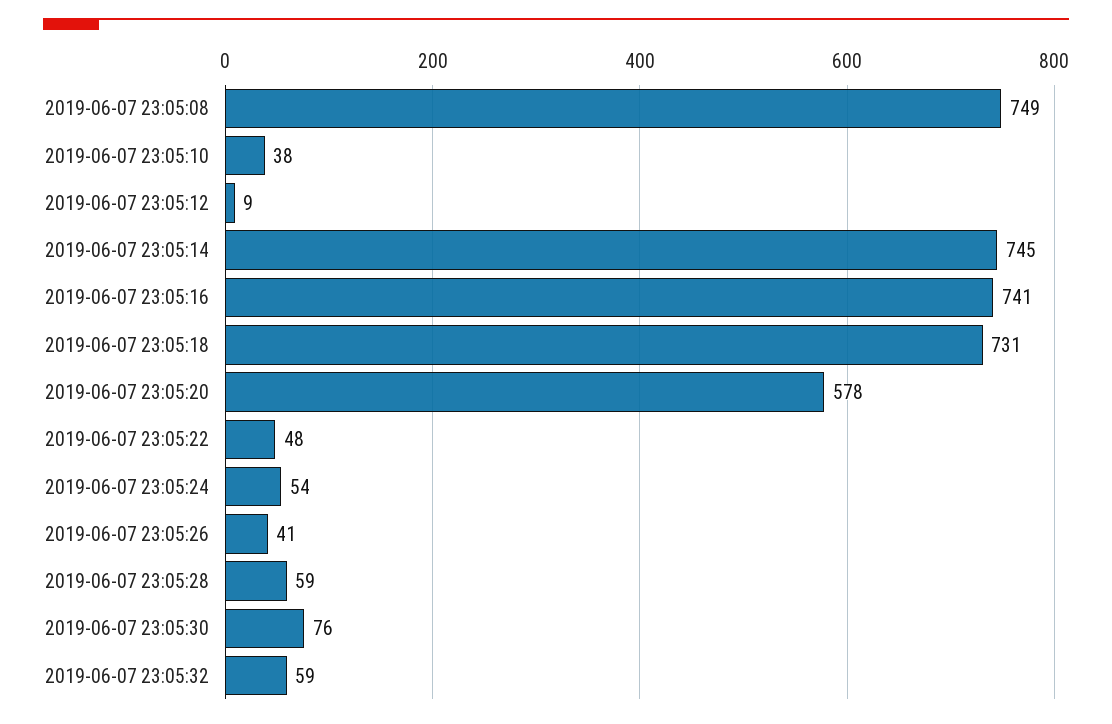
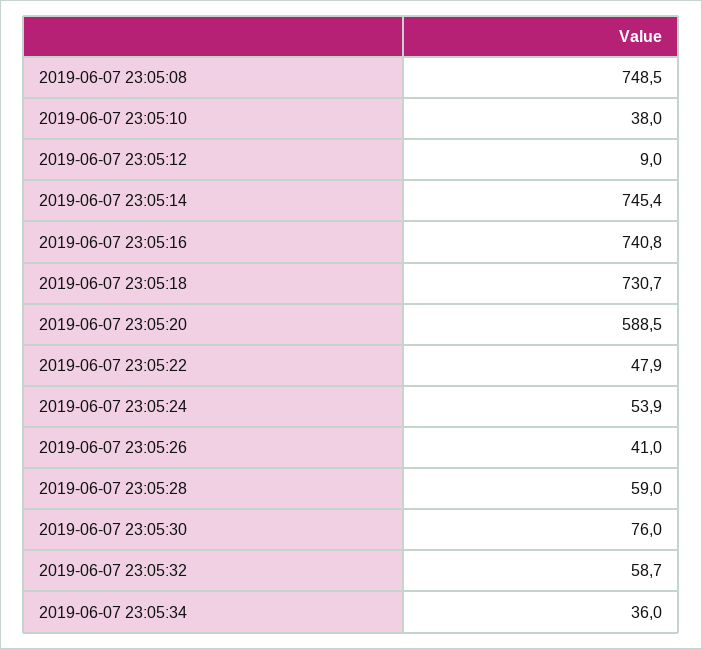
2019-06-07 23:05:20: 578 -> 588.5
2019-06-07 23:05:34: none -> 36

